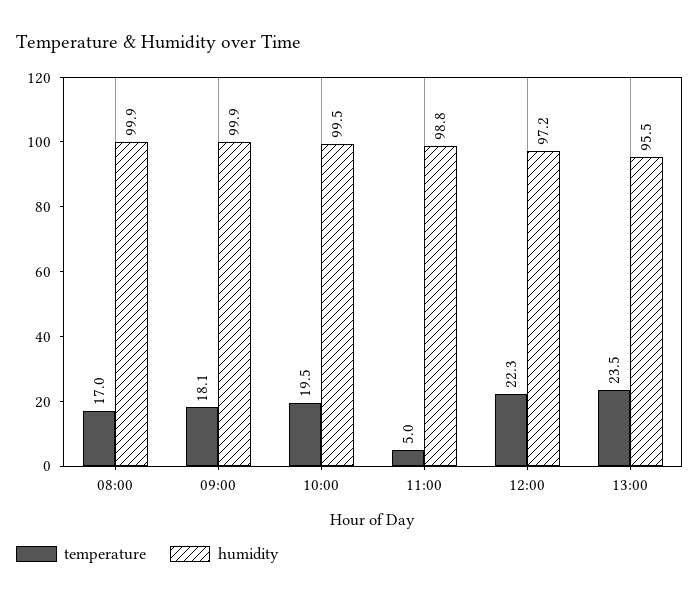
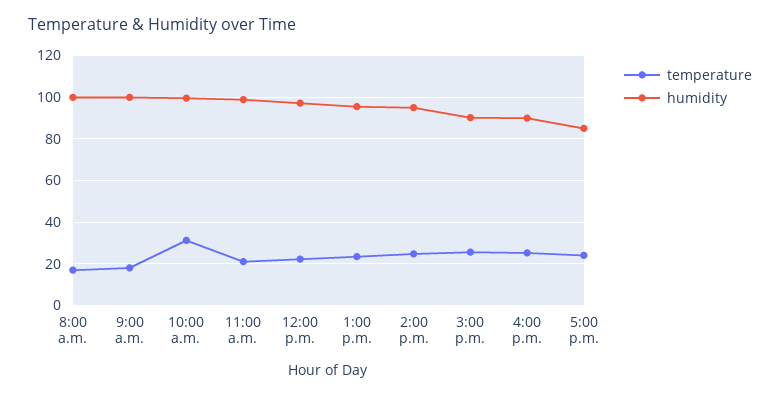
temperature, 10:00: 19.5 -> 30
temperature, 11:00: 5 -> 20
temperature, 2:00 p.m.: none -> 25
humidity, 2:00 p.m.: none -> 95
temperature, 3:00 p.m.: none -> 25
humidity, 3:00 p.m.: none -> 90
temperature, 4:00 p.m.: none -> 25
humidity, 4:00 p.m.: none -> 90
temperature, 5:00 p.m.: none -> 25
humidity, 5:00 p.m.: none -> 85

